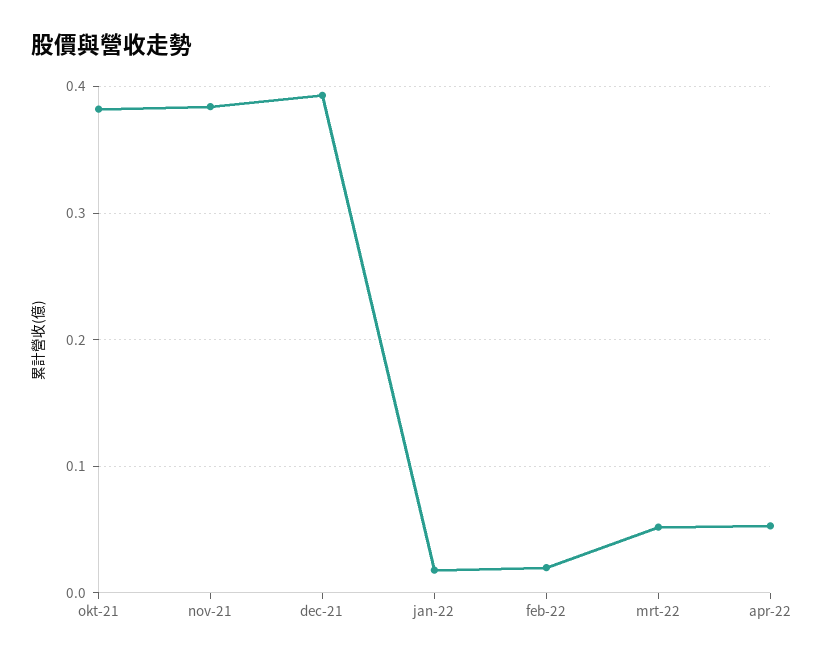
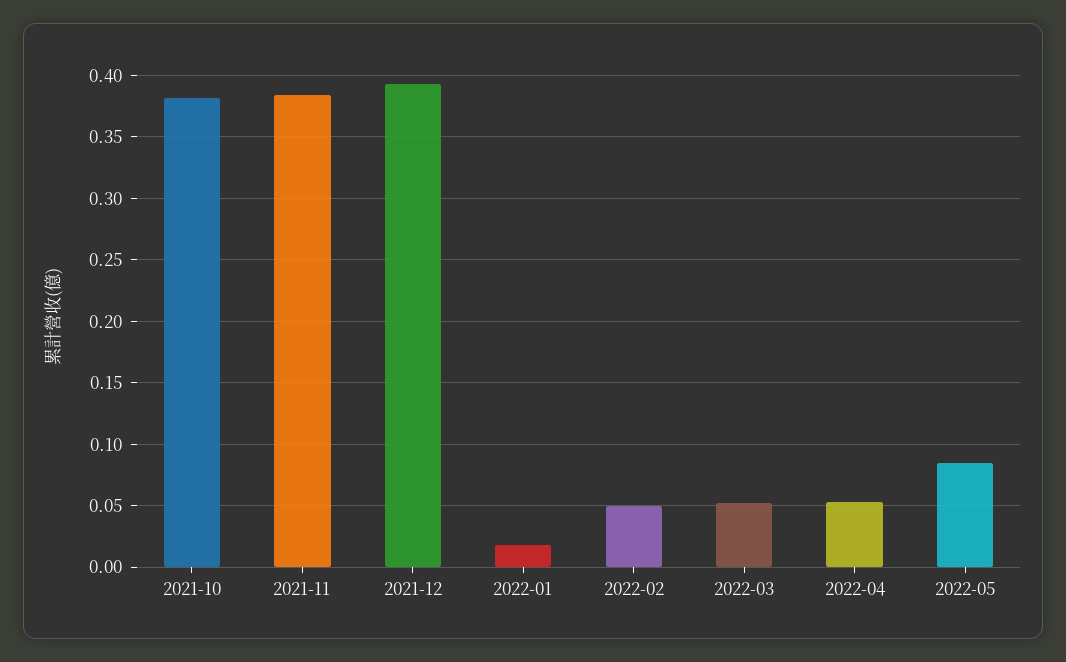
feb-22: 0.02 -> 0.05
2022-05: none -> 0.085

